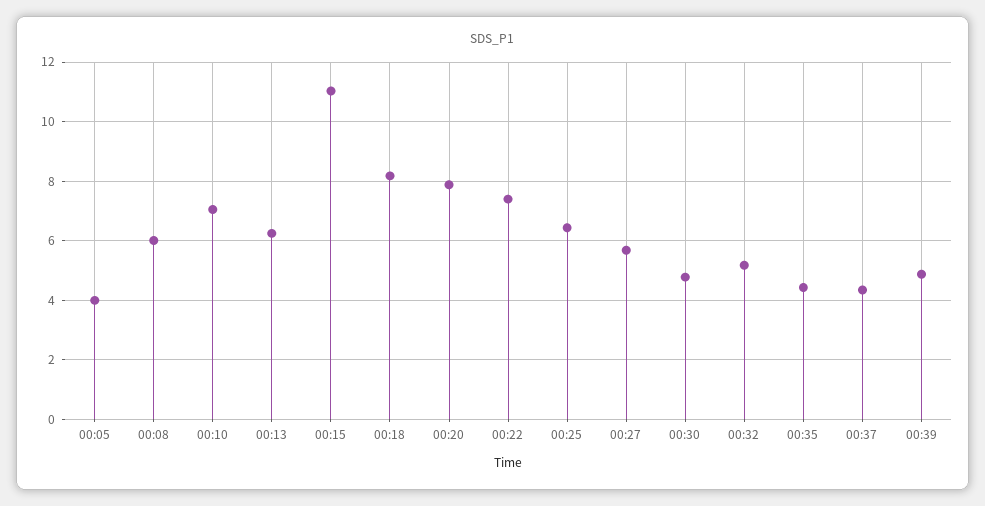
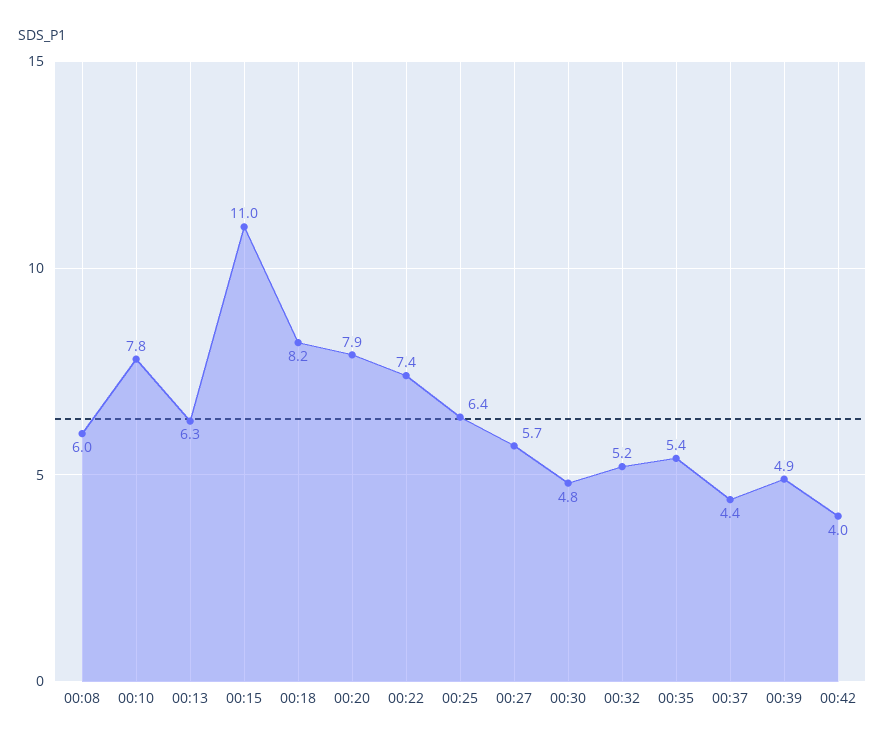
00:05: 4 -> none
00:10: 7 -> 7.8
00:35: 4.5 -> 5.4
00:42: none -> 4

